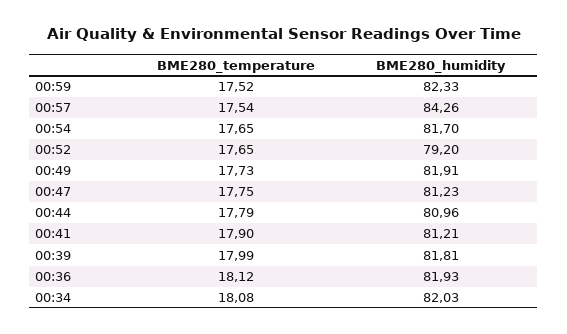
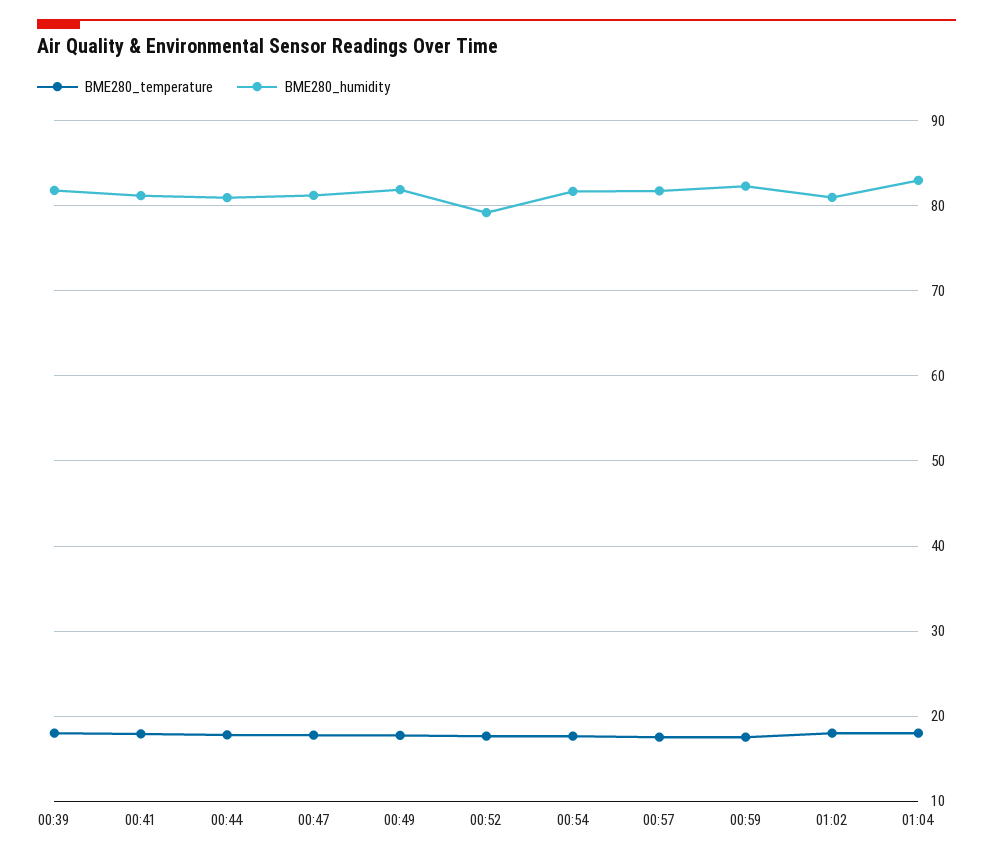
BME280_humidity, 00:57: 84.26 -> 82
BME280_temperature, 00:36: 18.12 -> none
BME280_humidity, 00:36: 81.93 -> none
BME280_temperature, 00:34: 18.08 -> none
BME280_humidity, 00:34: 82.03 -> none
BME280_temperature, 01:02: none -> 18
BME280_humidity, 01:02: none -> 81
BME280_temperature, 01:04: none -> 18
BME280_humidity, 01:04: none -> 83

